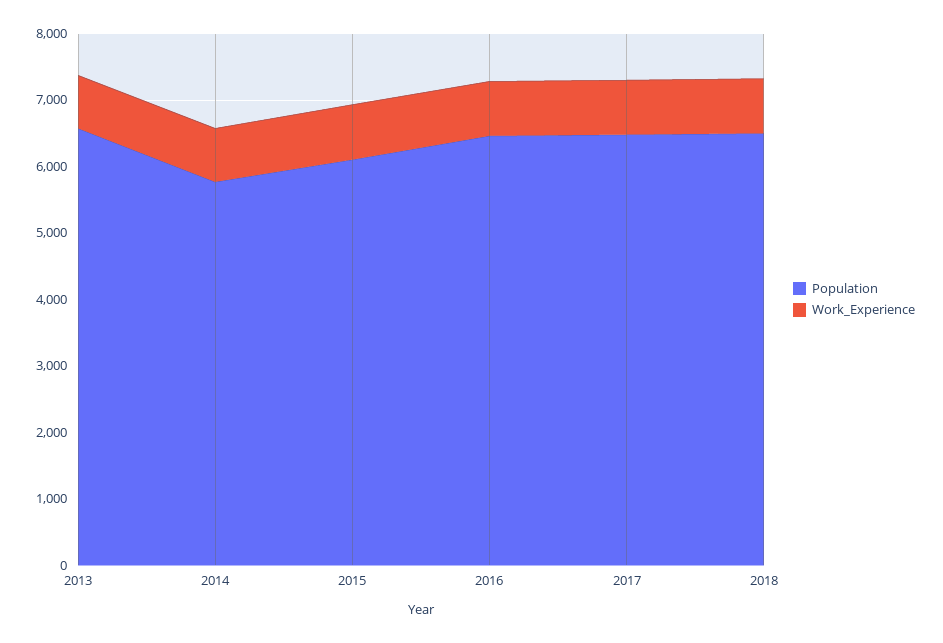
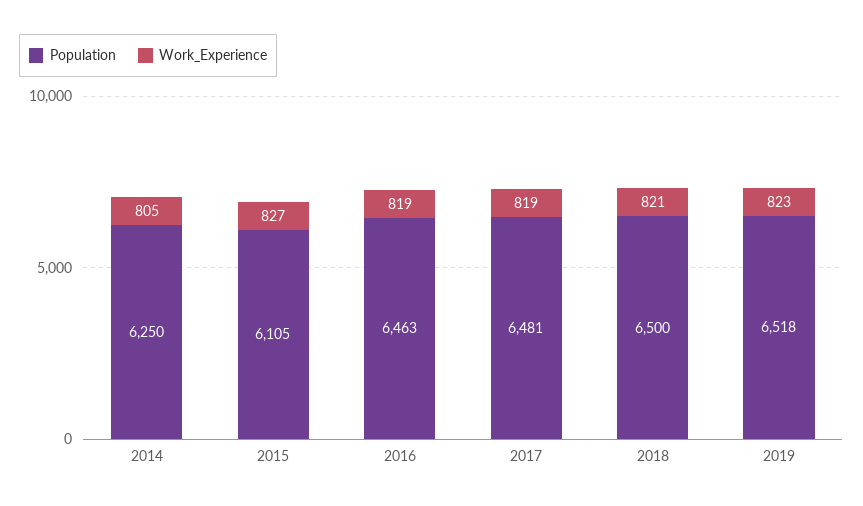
Population, 2013: 6600 -> none
Work_Experience, 2013: 800 -> none
Population, 2014: 5800 -> 6250
Population, 2019: none -> 6518
Work_Experience, 2019: none -> 823

